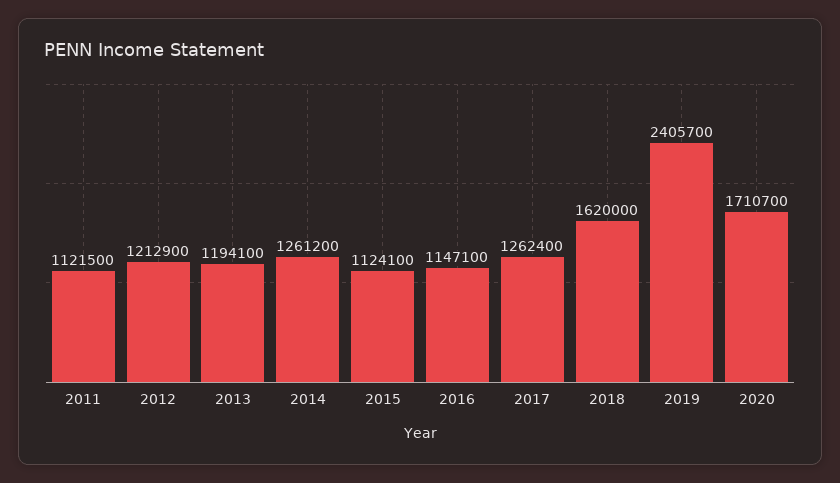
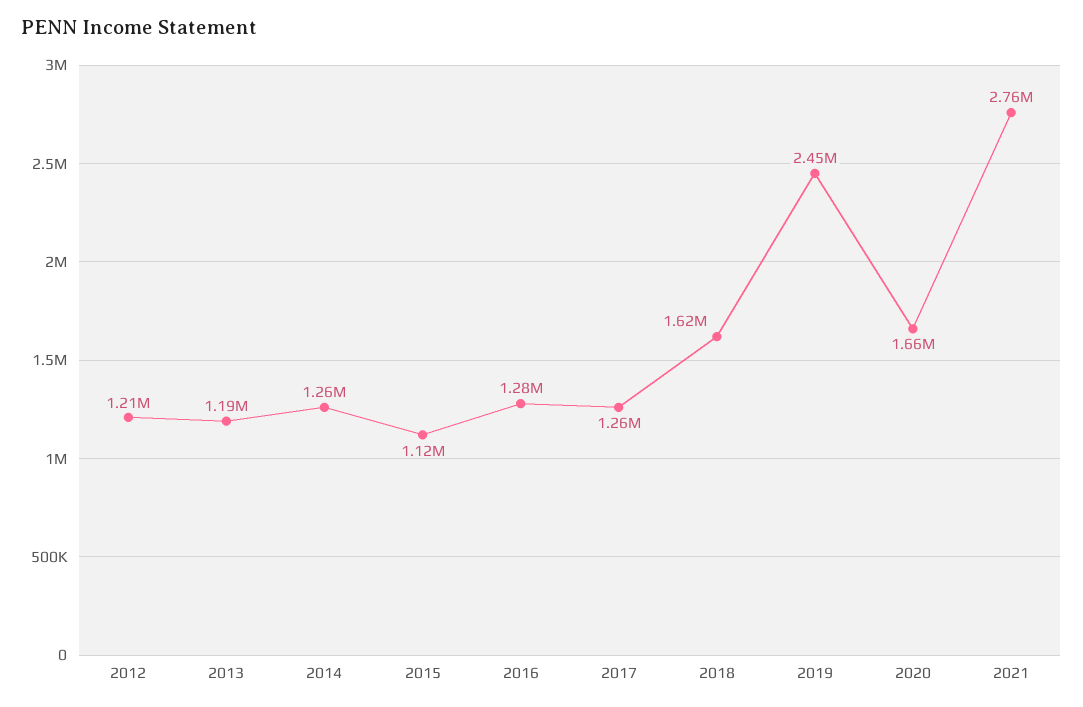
2011: 1121500 -> none
2016: 1147100 -> 1280000
2019: 2405700 -> 2450000
2020: 1710700 -> 1660000
2021: none -> 2760000

